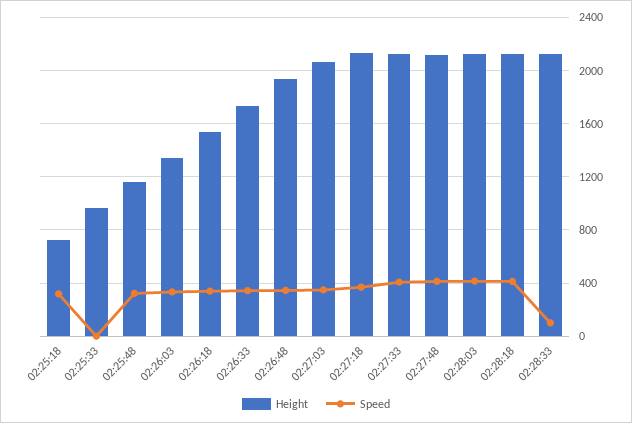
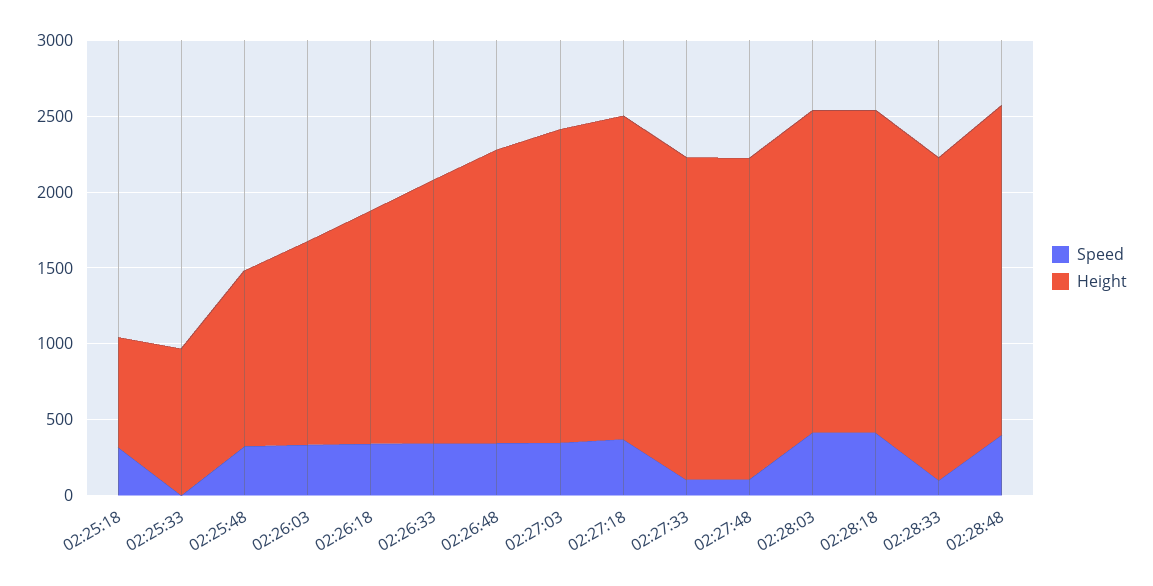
Speed, 02:27:33: 400 -> 100
Speed, 02:27:48: 400 -> 100
Speed, 02:28:48: none -> 400
Height, 02:28:48: none -> 2200

